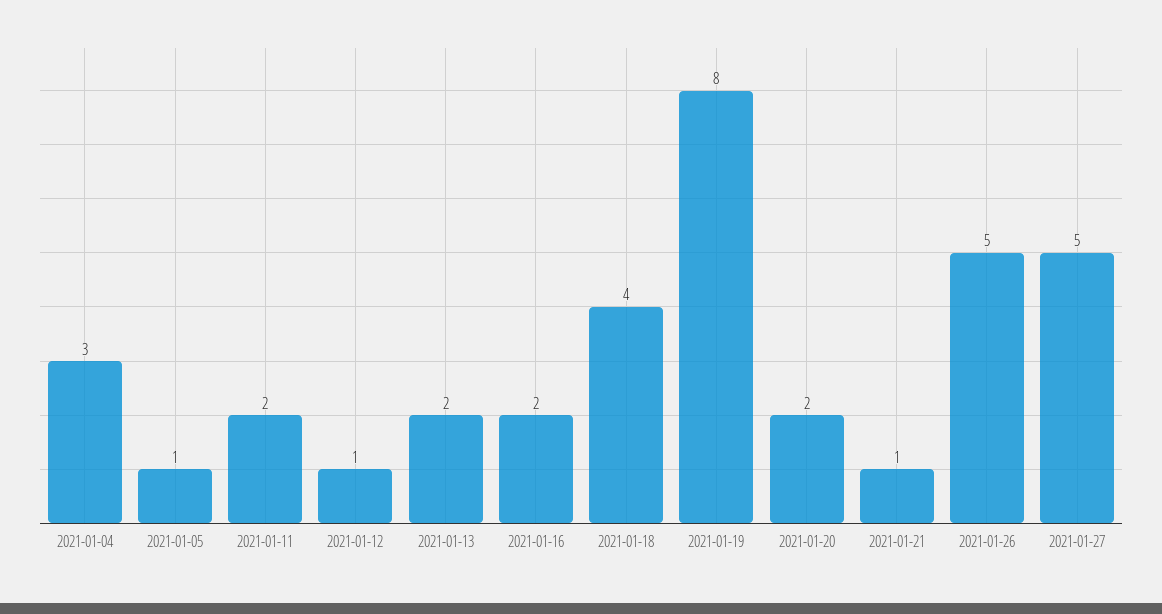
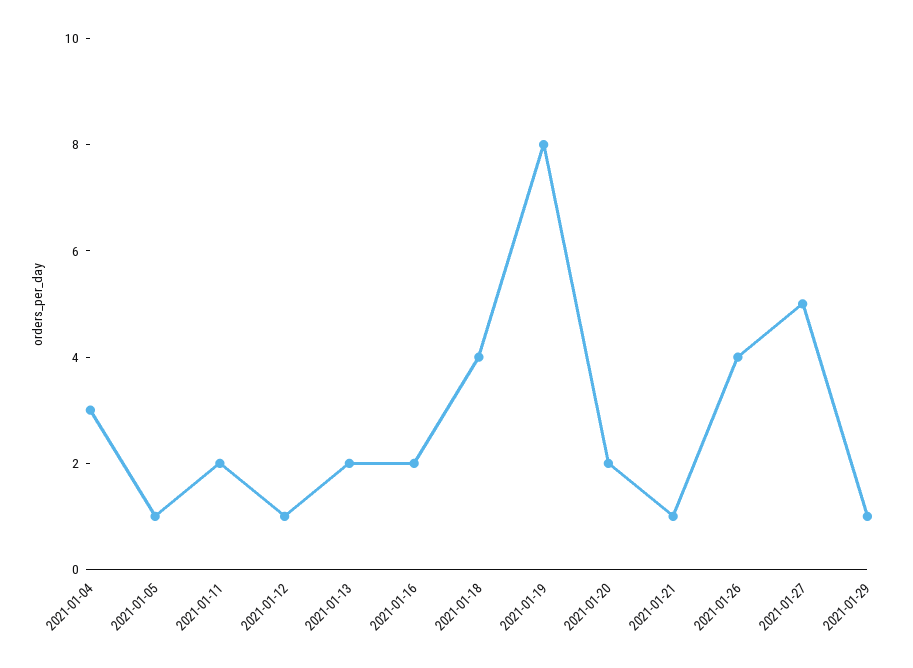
2021-01-26: 5 -> 4
2021-01-29: none -> 1

